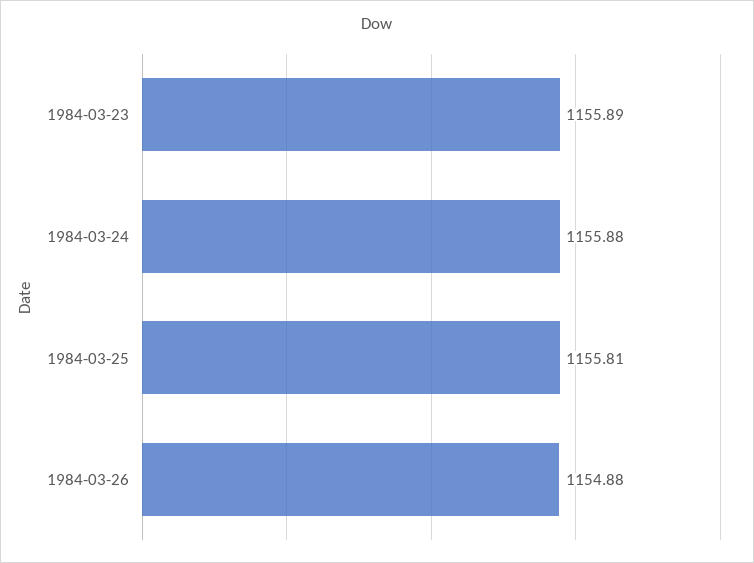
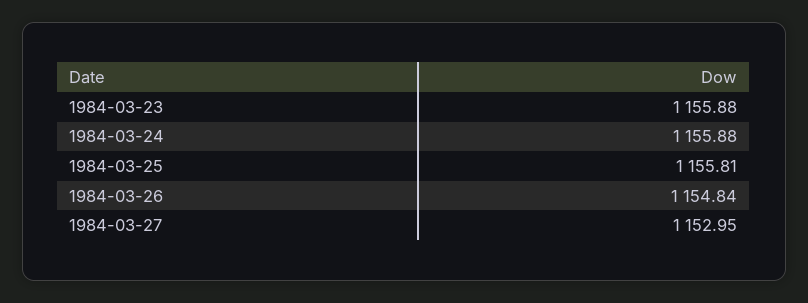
1984-03-23: 1155.89 -> 1155.88
1984-03-26: 1154.88 -> 1154.84
1984-03-27: none -> 1152.95

